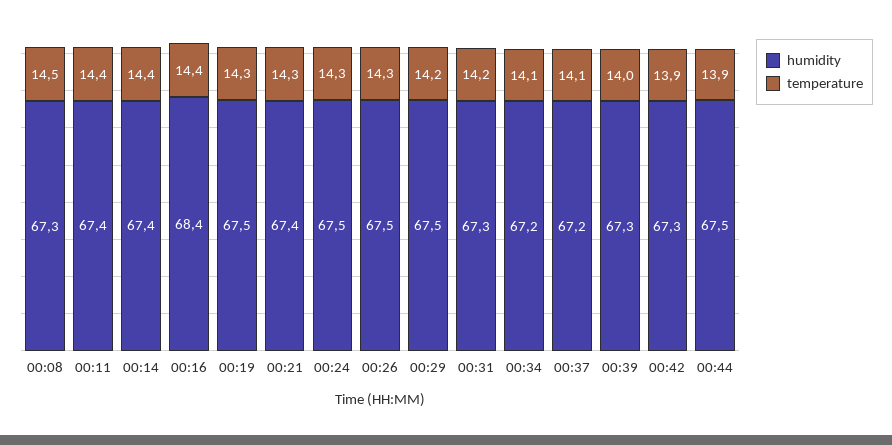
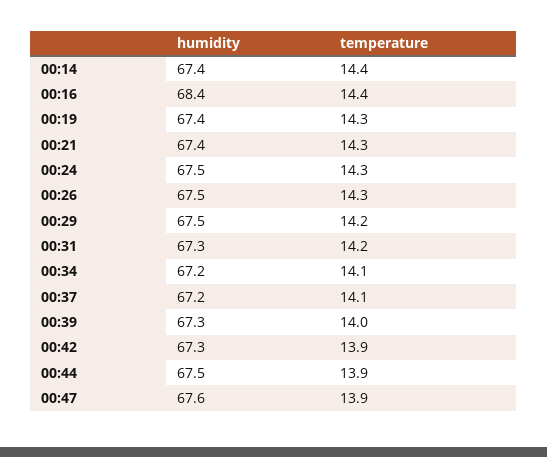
humidity, 00:08: 67.3 -> none
temperature, 00:08: 14.5 -> none
humidity, 00:11: 67.4 -> none
temperature, 00:11: 14.4 -> none
humidity, 00:19: 67.5 -> 67.4
humidity, 00:47: none -> 67.6
temperature, 00:47: none -> 13.9

